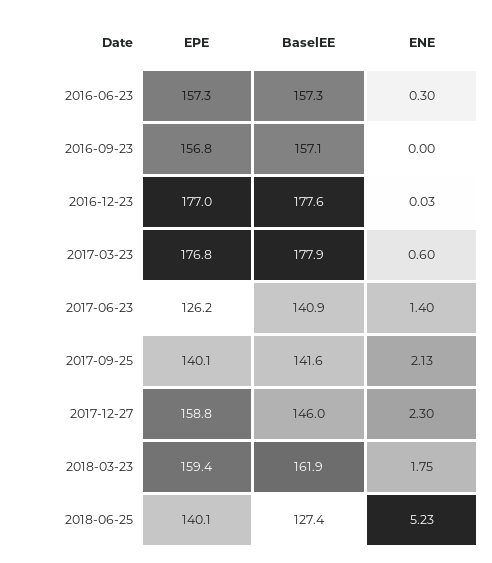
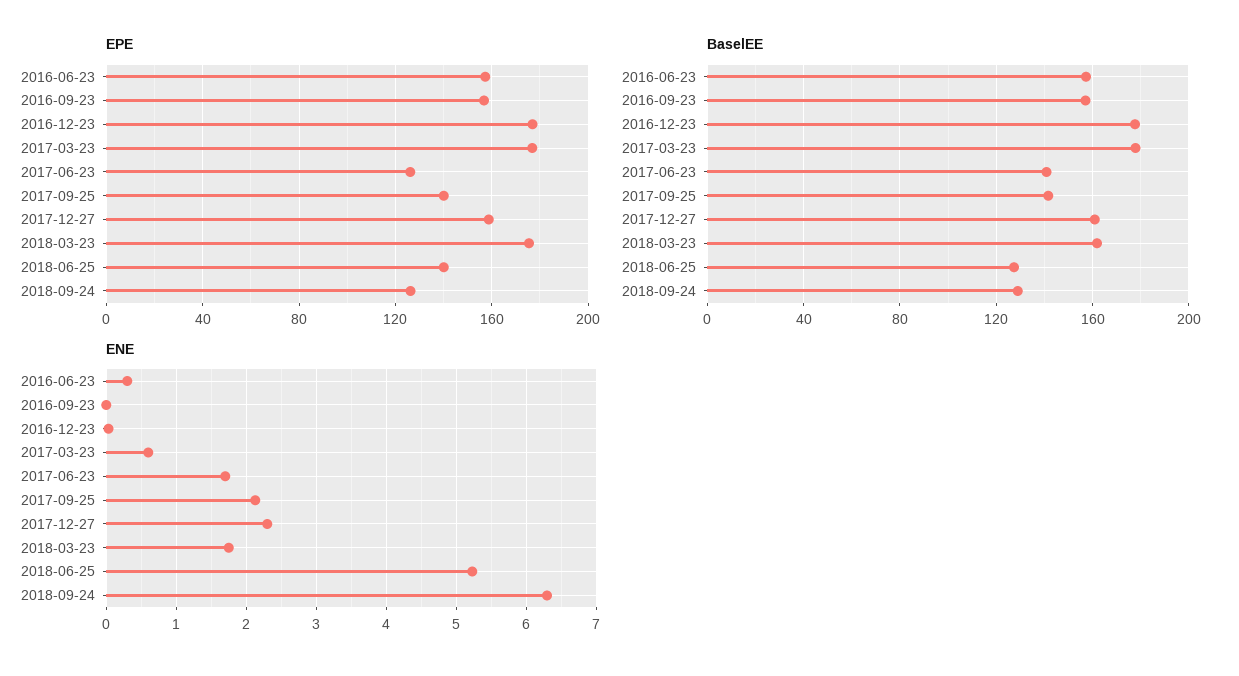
ENE, 2017-06-23: 1.4 -> 1.7
BaselEE, 2017-12-27: 146 -> 160
EPE, 2018-03-23: 159.4 -> 175
EPE, 2018-09-24: none -> 125
BaselEE, 2018-09-24: none -> 130
ENE, 2018-09-24: none -> 6.3

